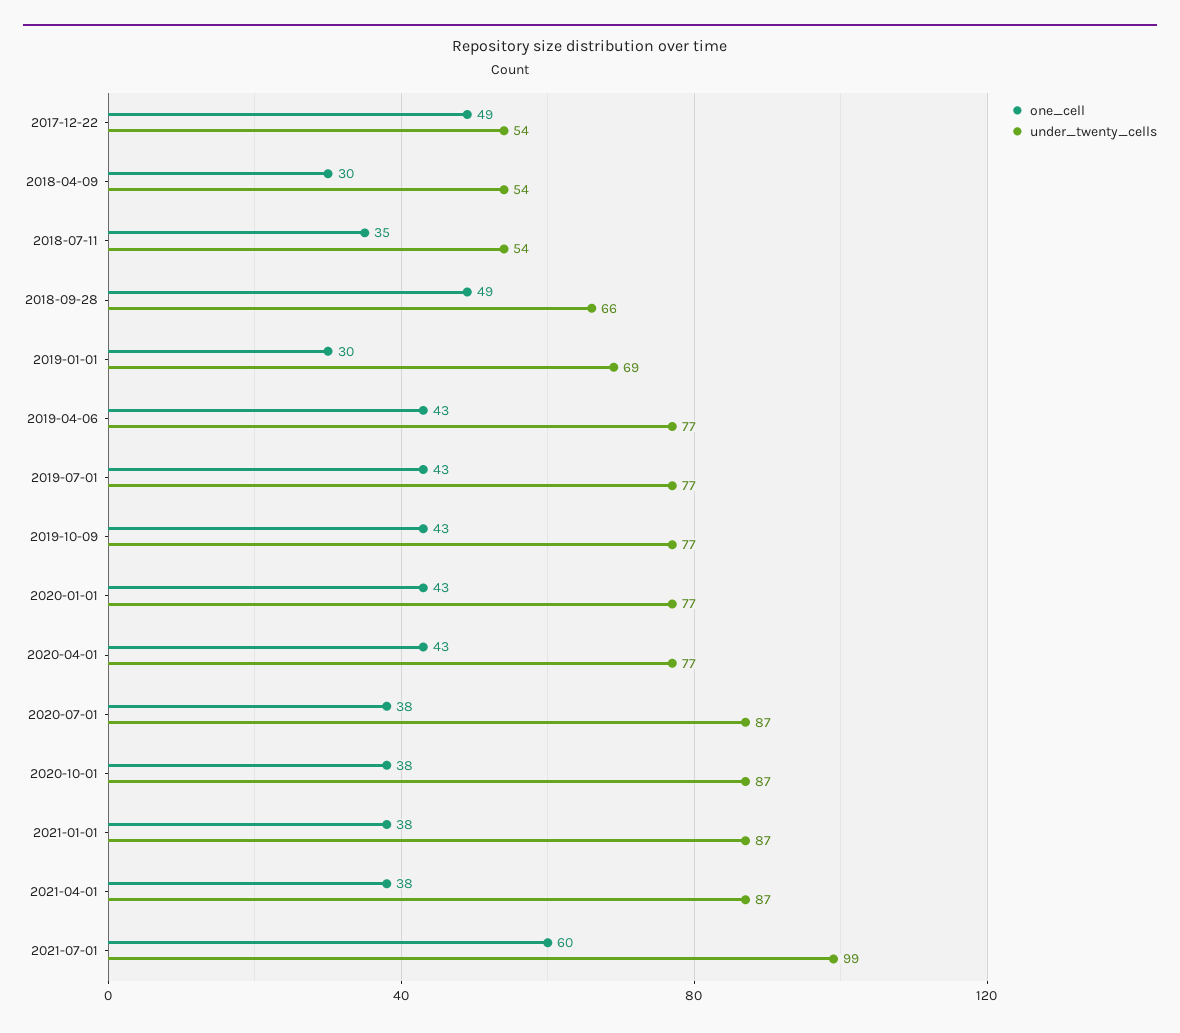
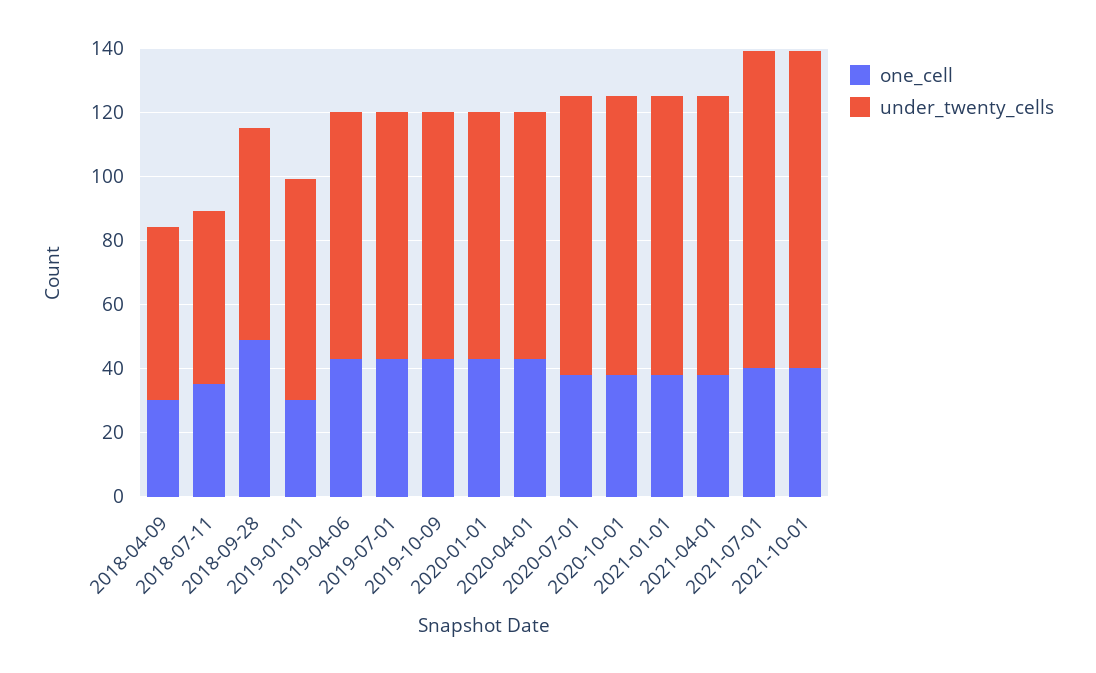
one_cell, 2017-12-22: 49 -> none
under_twenty_cells, 2017-12-22: 54 -> none
one_cell, 2021-07-01: 60 -> 40
one_cell, 2021-10-01: none -> 40
under_twenty_cells, 2021-10-01: none -> 100

